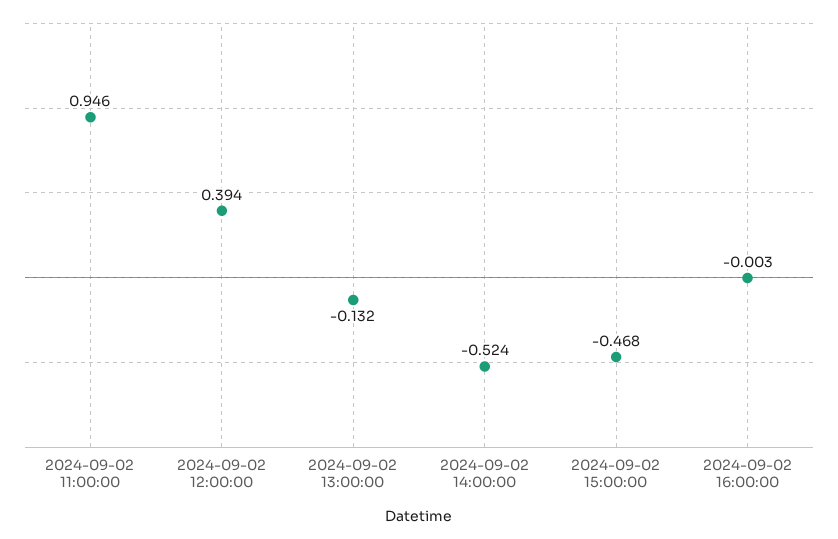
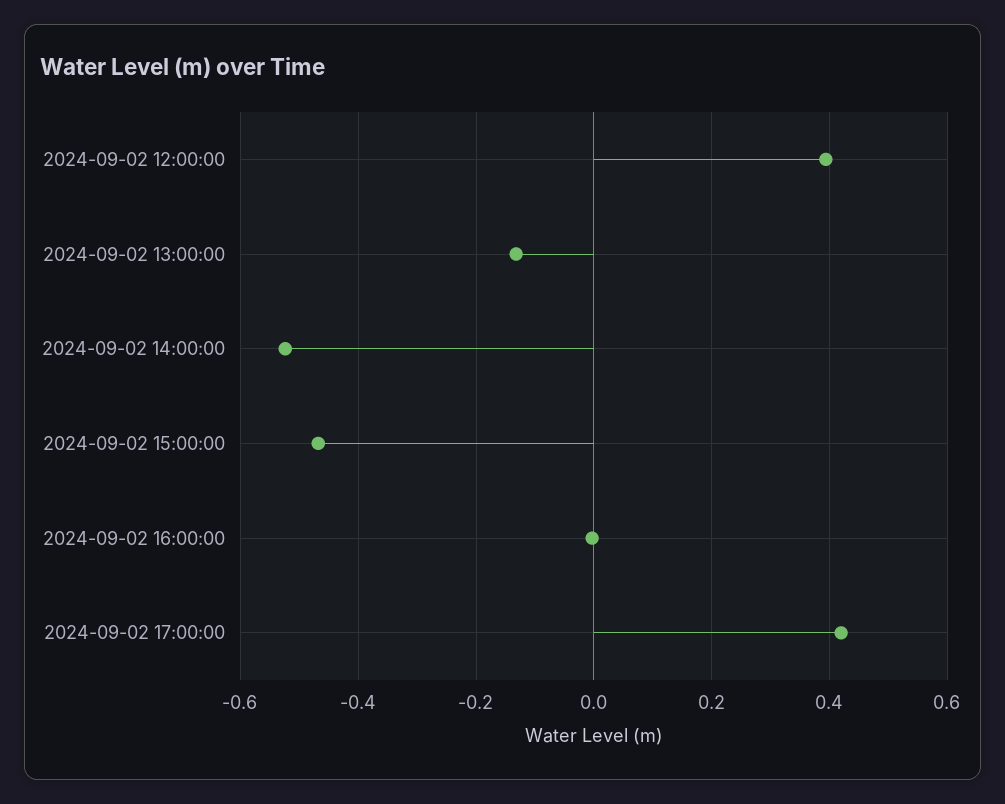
2024-09-02 11:00:00: 0.946 -> none
2024-09-02 17:00:00: none -> 0.42

